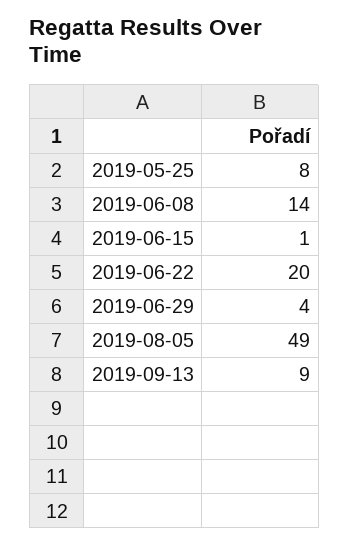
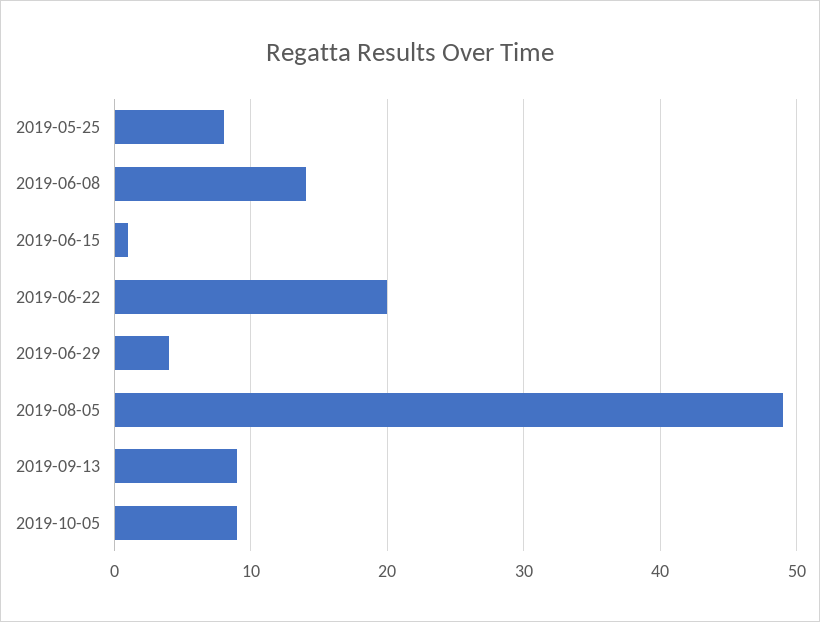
2019-10-05: none -> 9

